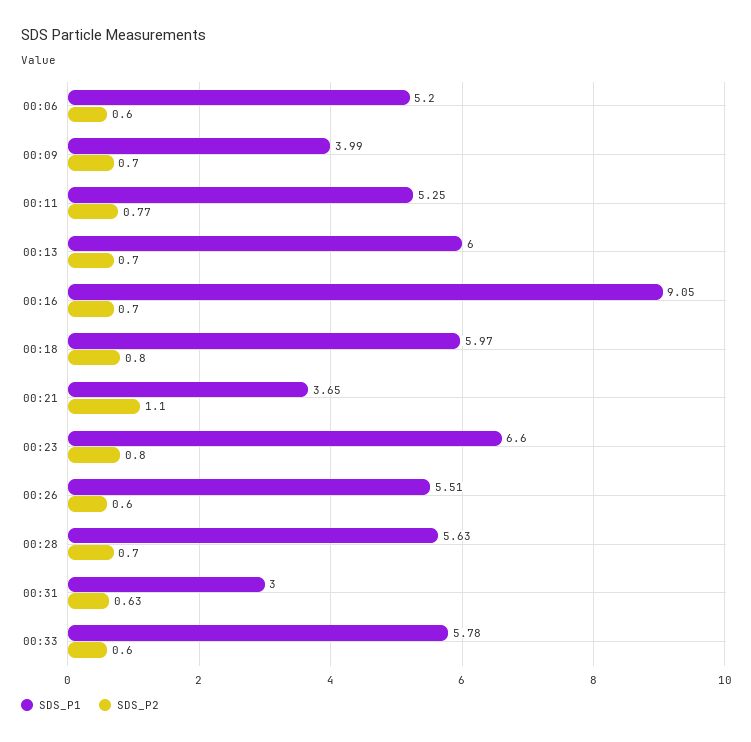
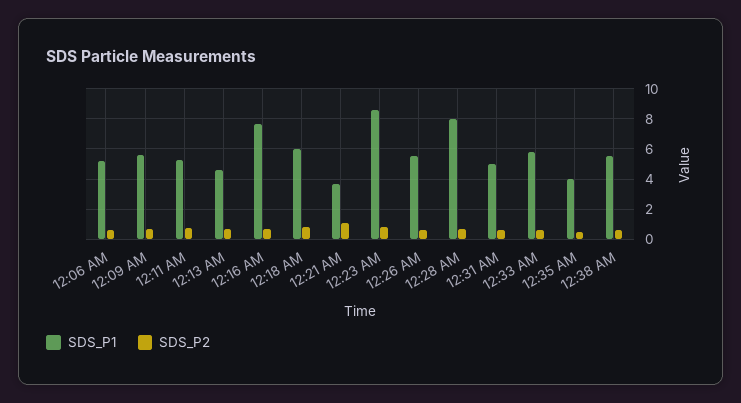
SDS_P1, 00:09: 3.99 -> 5.5
SDS_P1, 00:13: 6 -> 4.5
SDS_P1, 00:16: 9.05 -> 7.5
SDS_P1, 00:23: 6.6 -> 8.5
SDS_P1, 00:28: 5.63 -> 8
SDS_P1, 00:31: 3 -> 5
SDS_P1, 12:35 AM: none -> 4
SDS_P2, 12:35 AM: none -> 0.5
SDS_P1, 12:38 AM: none -> 5.5
SDS_P2, 12:38 AM: none -> 0.5

